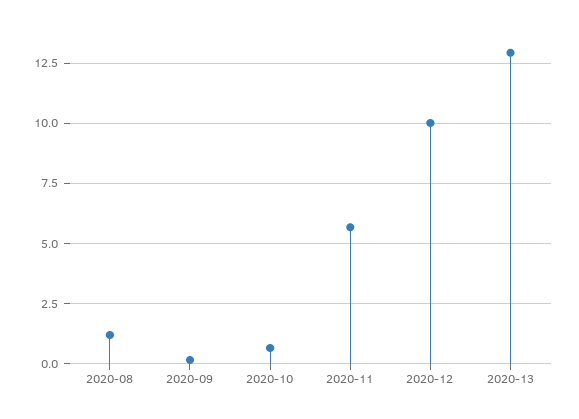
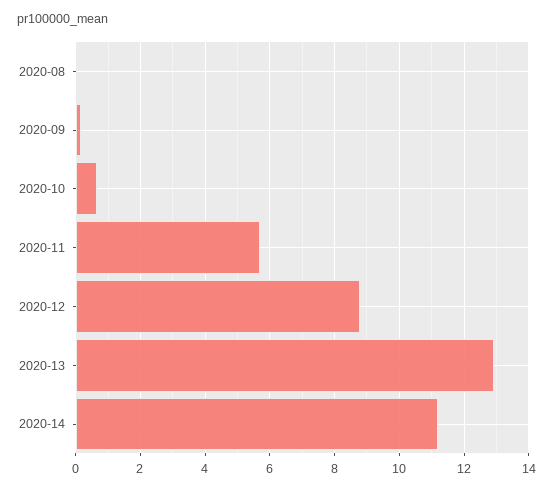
2020-08: 1.25 -> 0
2020-12: 10 -> 8.8
2020-14: none -> 11.2

